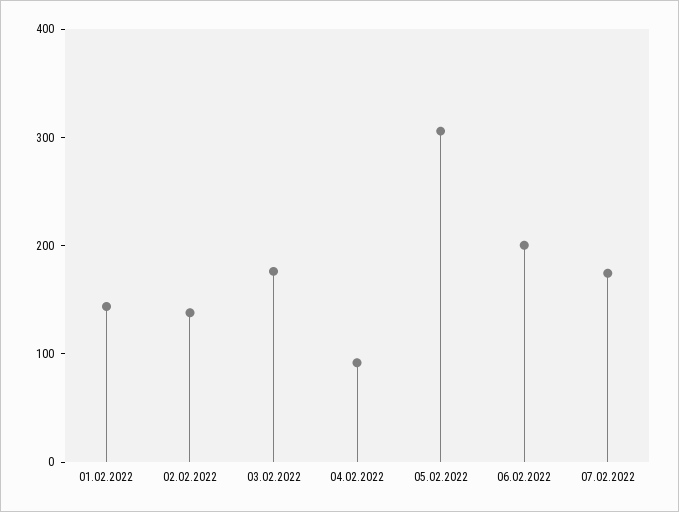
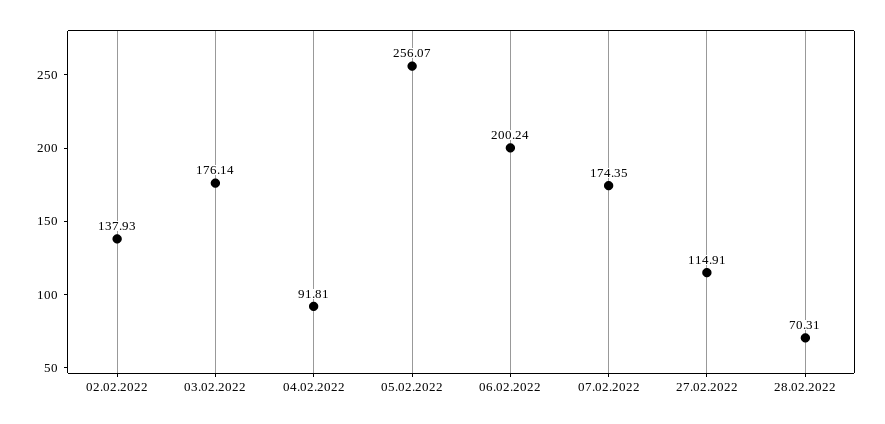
01.02.2022: 140 -> none
05.02.2022: 300 -> 256.07
27.02.2022: none -> 114.91
28.02.2022: none -> 70.31

